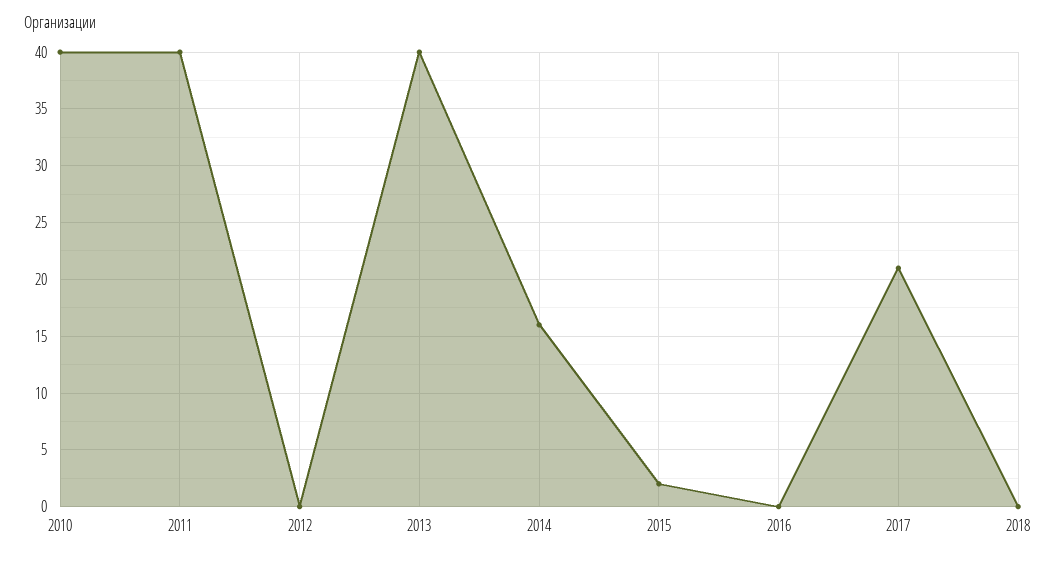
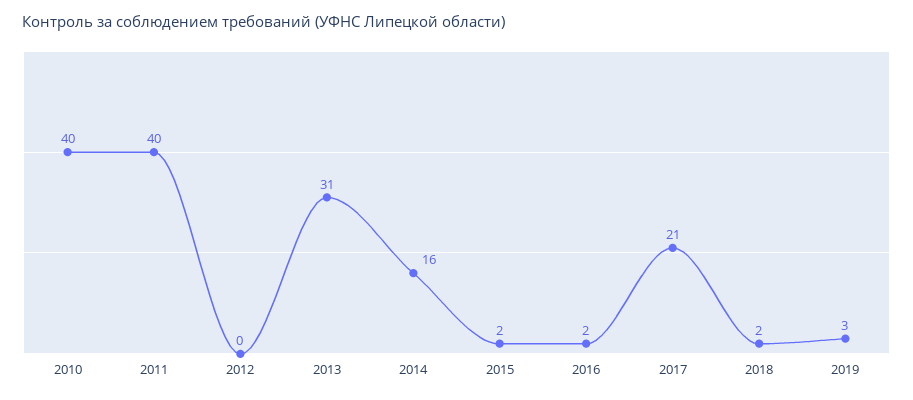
2013: 40 -> 31
2016: 0 -> 2
2018: 0 -> 2
2019: none -> 3

